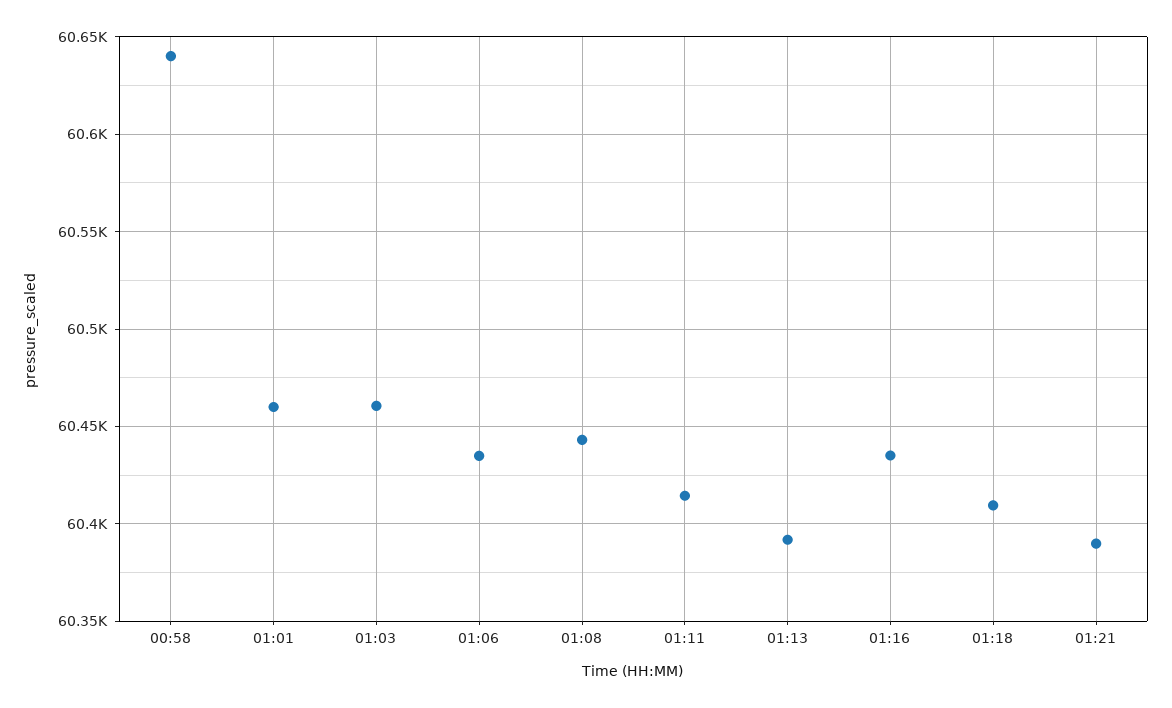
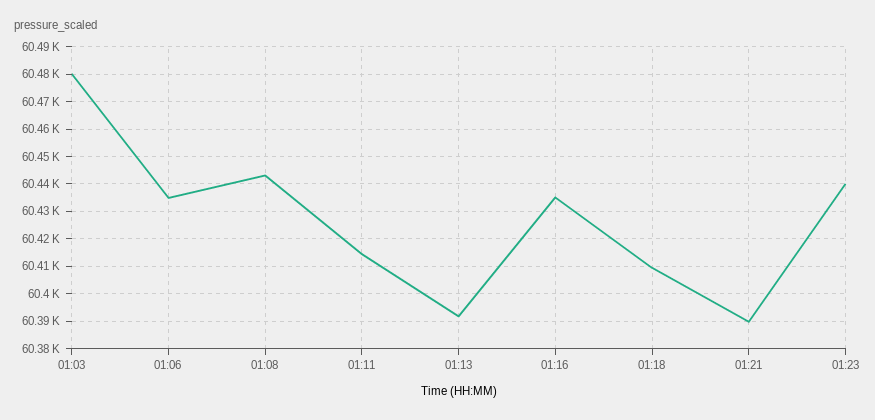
00:58: 60640 -> none
01:01: 60460 -> none
01:03: 60460 -> 60480
01:23: none -> 60440

